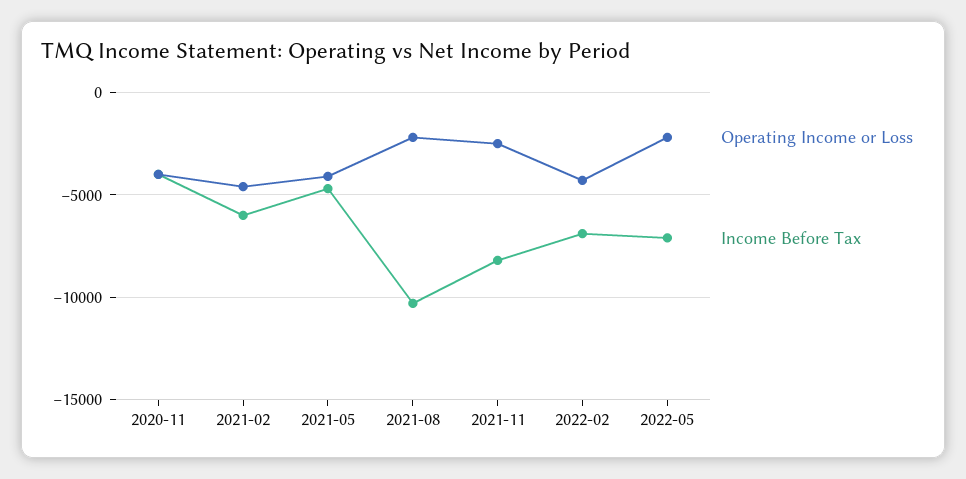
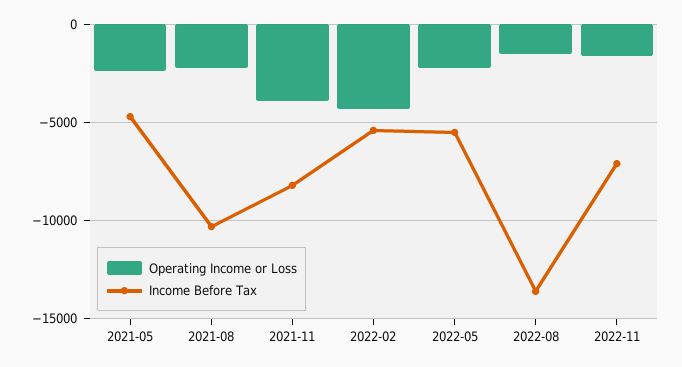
Operating Income or Loss, 2020-11: -4000 -> none
Income Before Tax, 2020-11: -4000 -> none
Operating Income or Loss, 2021-02: -4500 -> none
Income Before Tax, 2021-02: -6000 -> none
Operating Income or Loss, 2021-05: -4000 -> -2500
Operating Income or Loss, 2021-11: -2500 -> -4000
Income Before Tax, 2022-02: -7000 -> -5500
Income Before Tax, 2022-05: -7000 -> -5500
Operating Income or Loss, 2022-08: none -> -1500
Income Before Tax, 2022-08: none -> -13500
Operating Income or Loss, 2022-11: none -> -1500
Income Before Tax, 2022-11: none -> -7000

